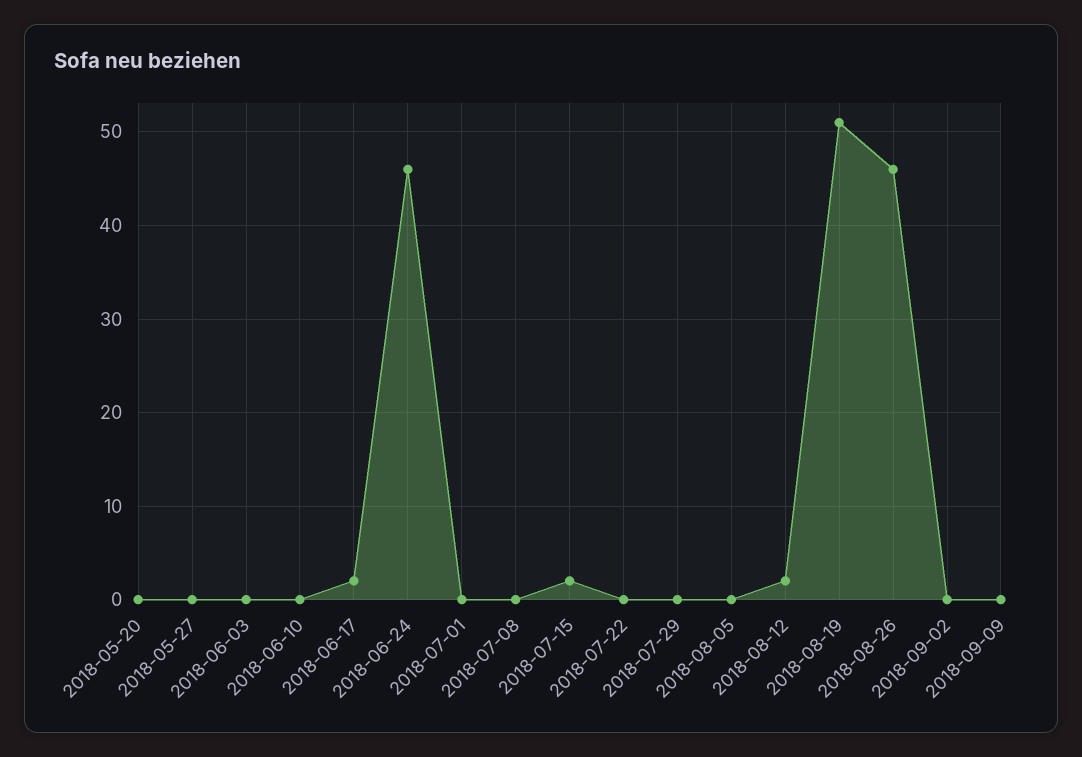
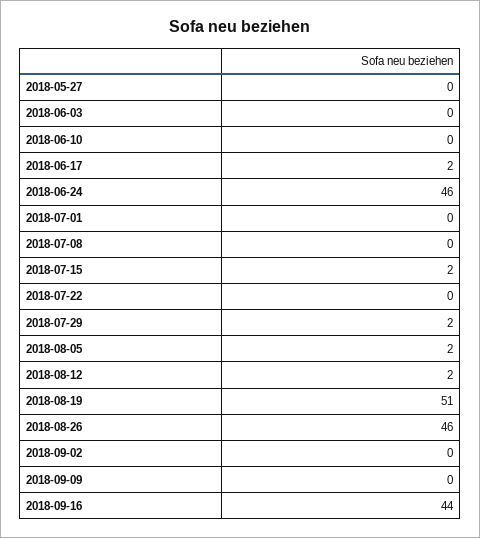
2018-05-20: 0 -> none
2018-07-29: 0 -> 2
2018-08-05: 0 -> 2
2018-09-16: none -> 44

